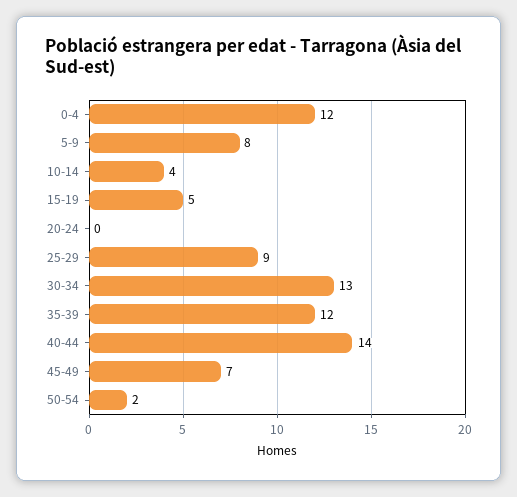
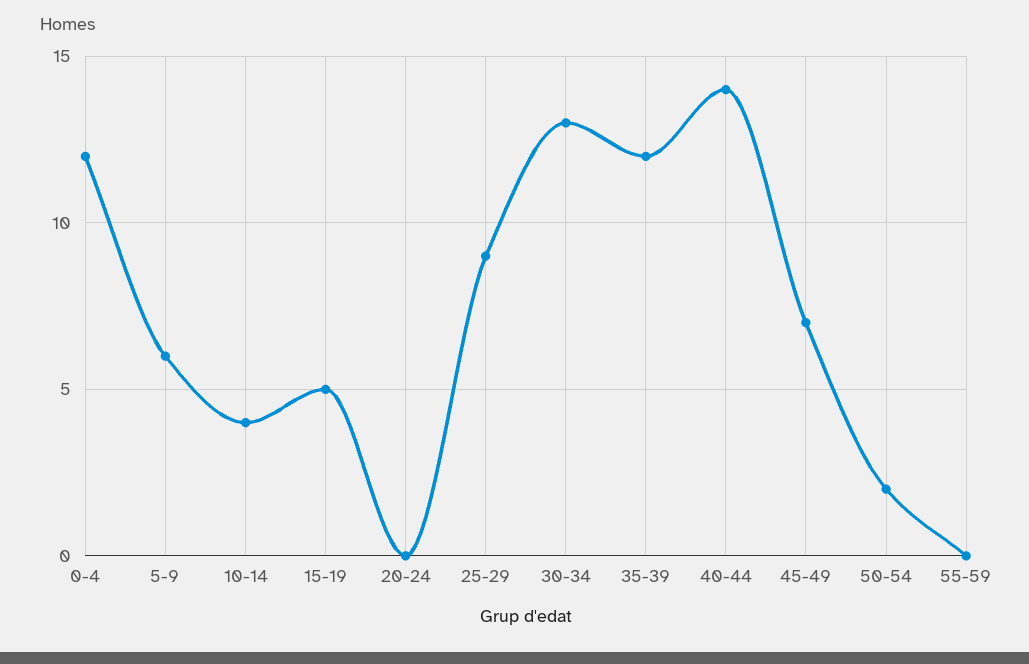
5-9: 8 -> 6
55-59: none -> 0

